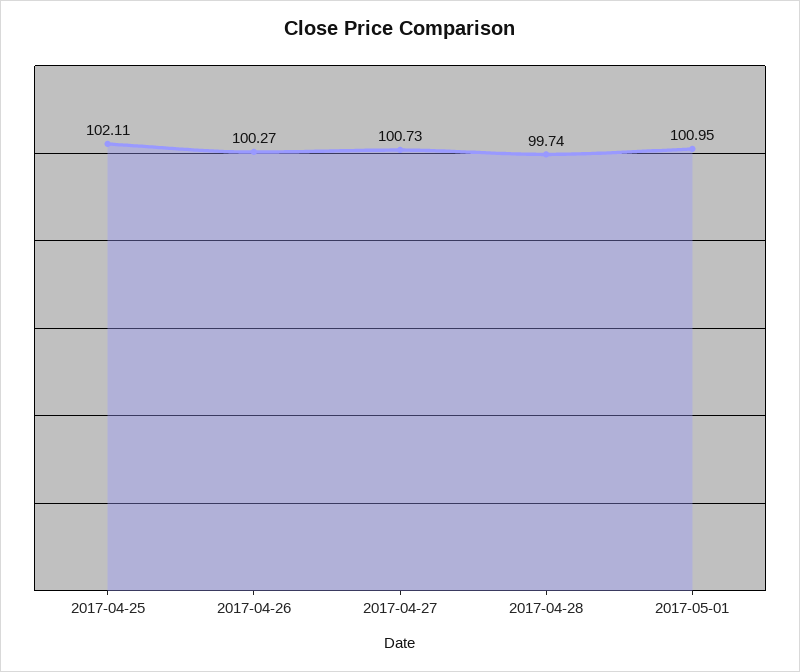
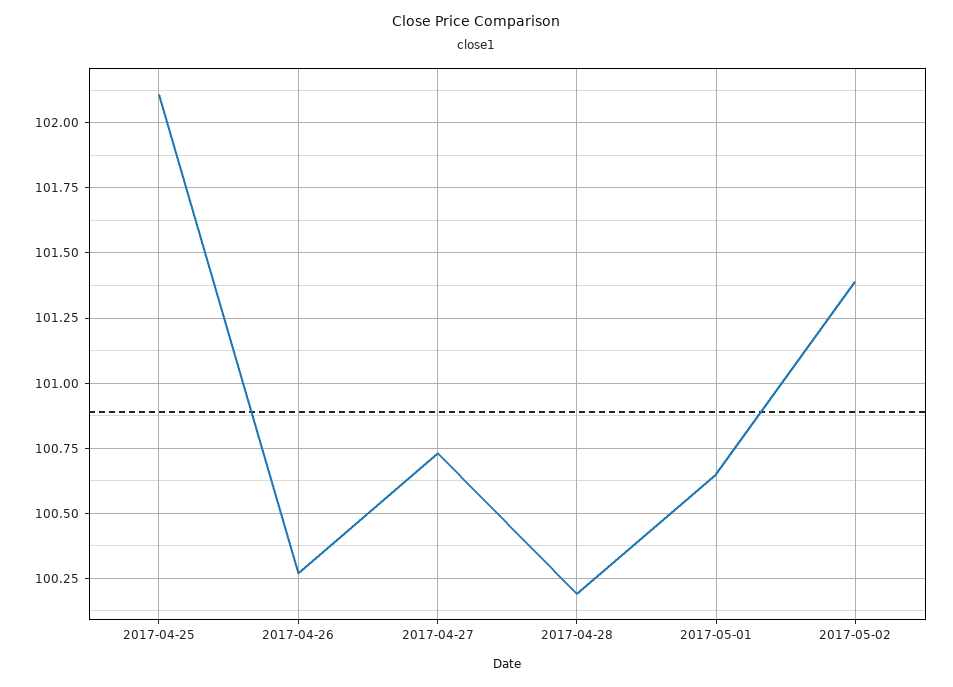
2017-04-28: 99.74 -> 100.2
2017-05-01: 100.95 -> 100.65
2017-05-02: none -> 101.4

